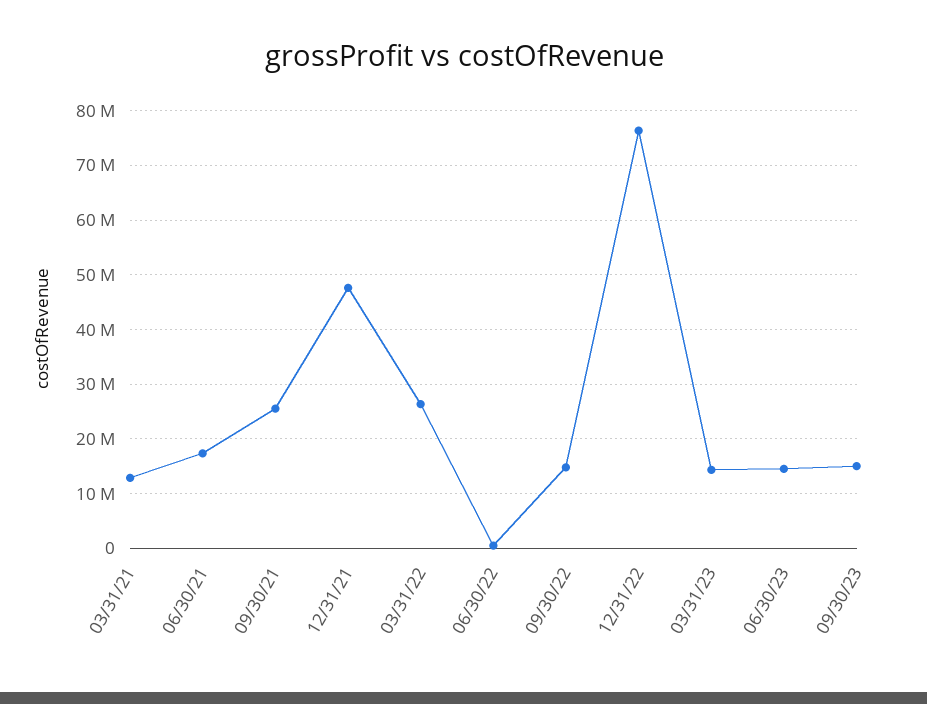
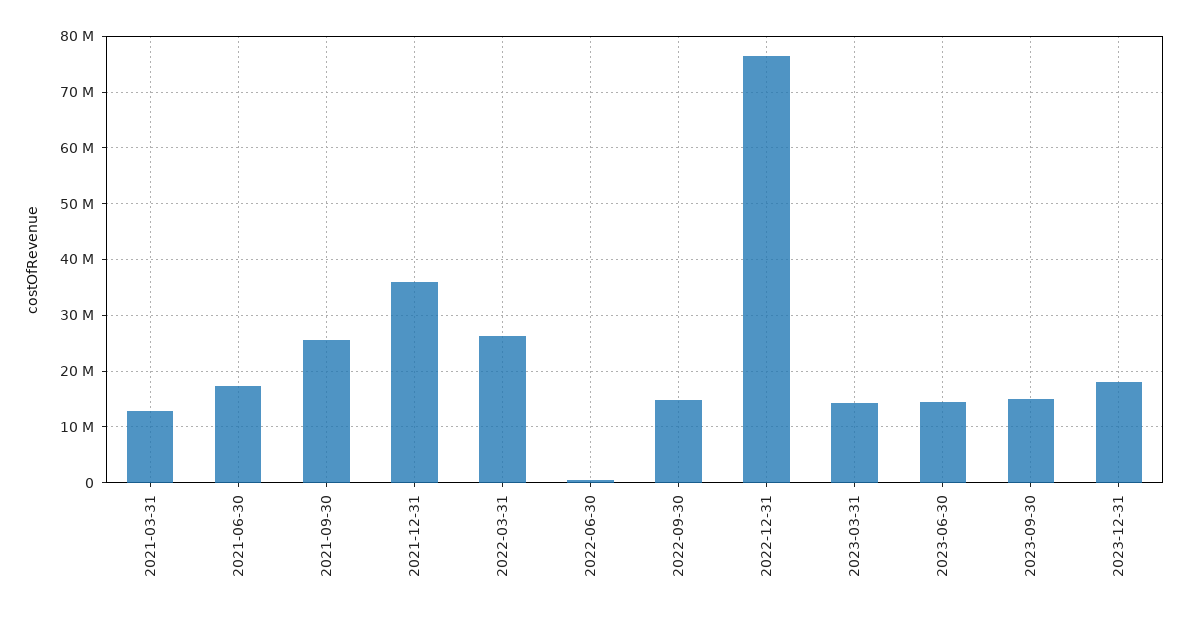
12/31/21: 48000000 -> 36000000
2023-12-31: none -> 18000000

